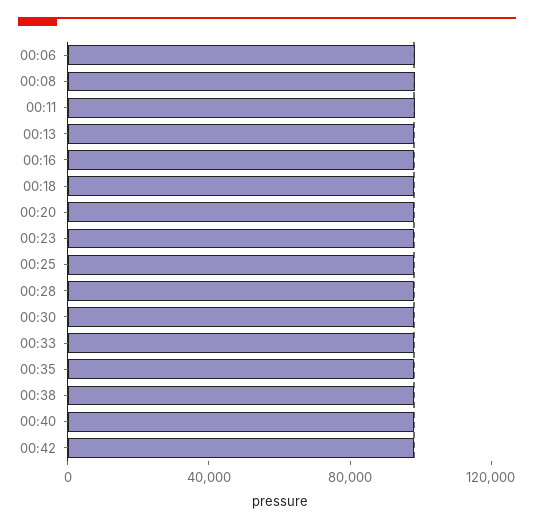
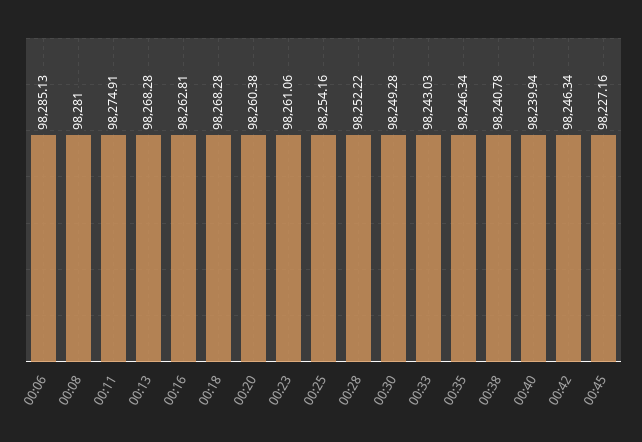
00:45: none -> 98227.16

